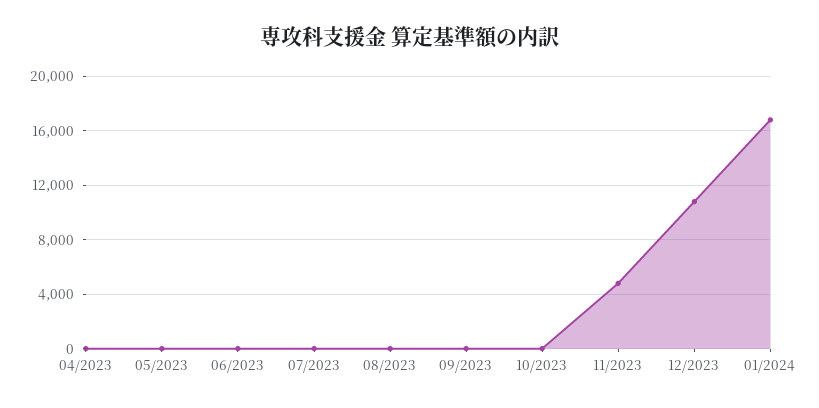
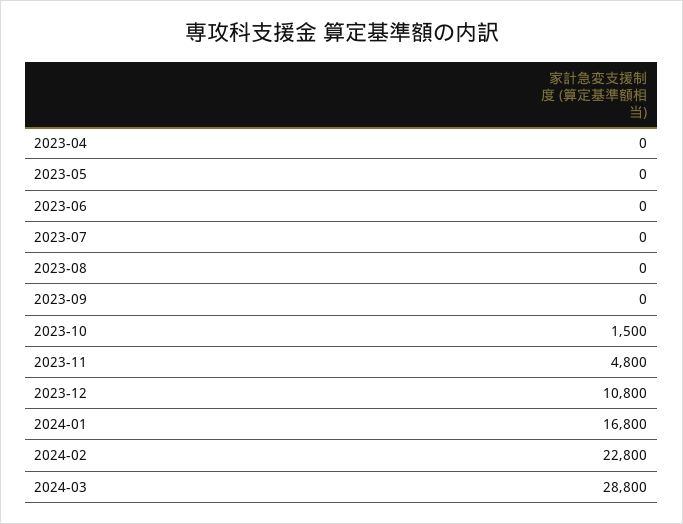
10/2023: 0 -> 1500
2024-02: none -> 22800
2024-03: none -> 28800

